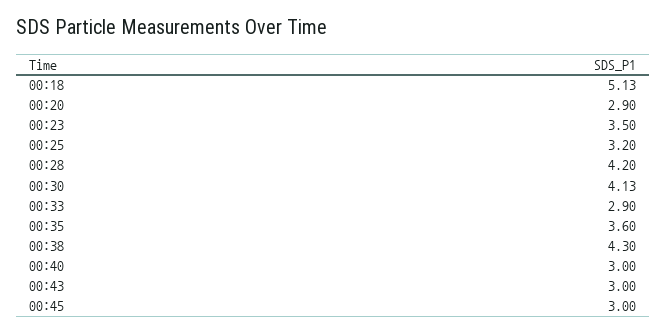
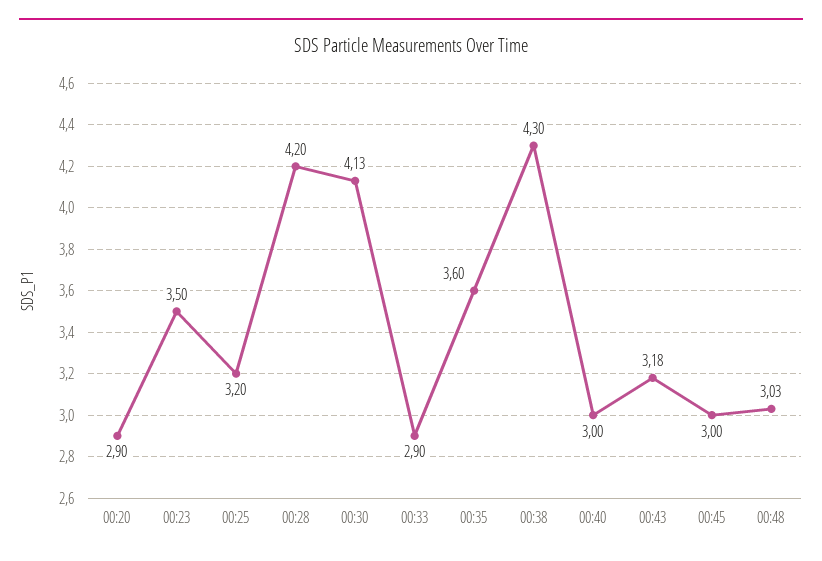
00:18: 5.13 -> none
00:43: 3 -> 3.18
00:48: none -> 3.03

